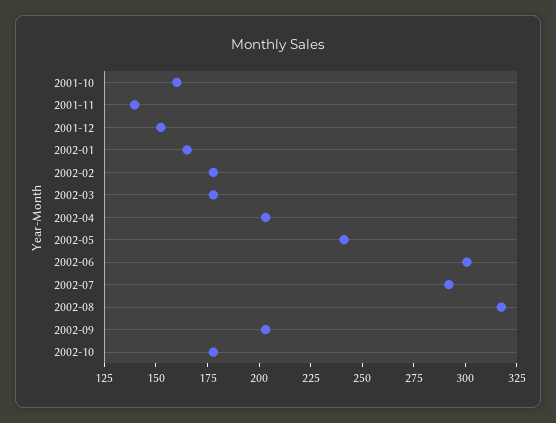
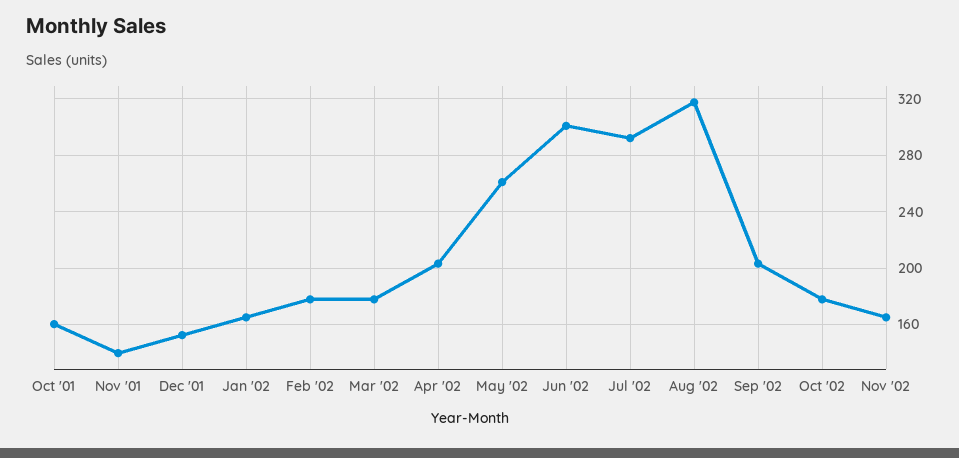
2002-05: 240 -> 260
Nov '02: none -> 165

